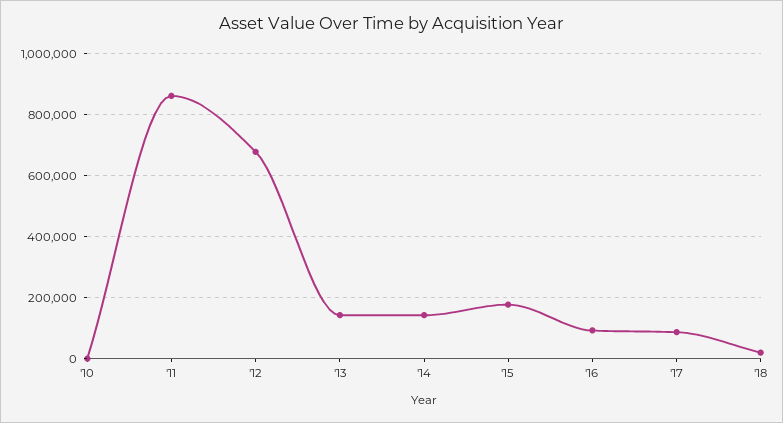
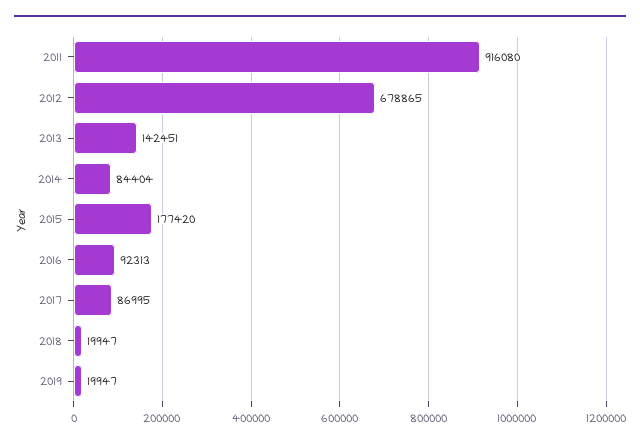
'10: 0 -> none
'11: 860000 -> 916080
'14: 140000 -> 84404
2019: none -> 19947

